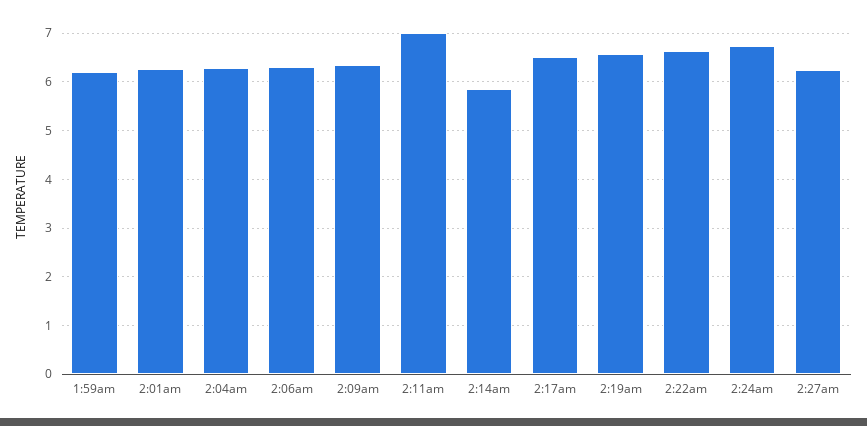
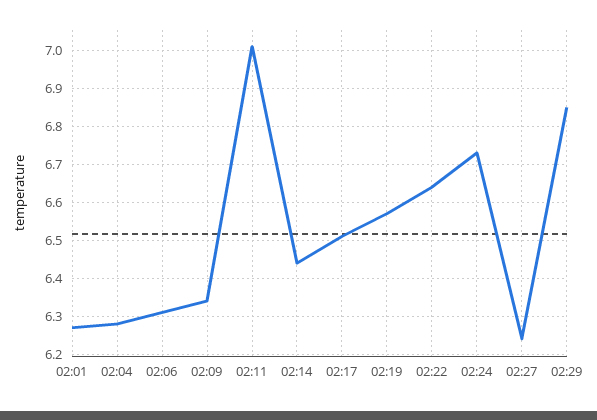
1:59am: 6.2 -> none
2:14am: 5.8 -> 6.45
02:29: none -> 6.85

